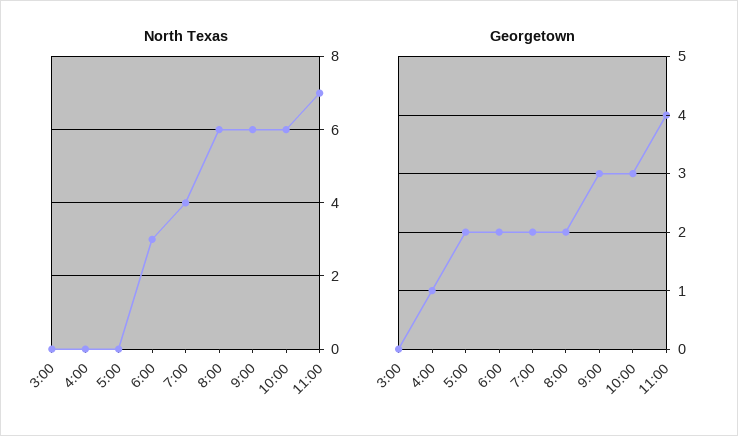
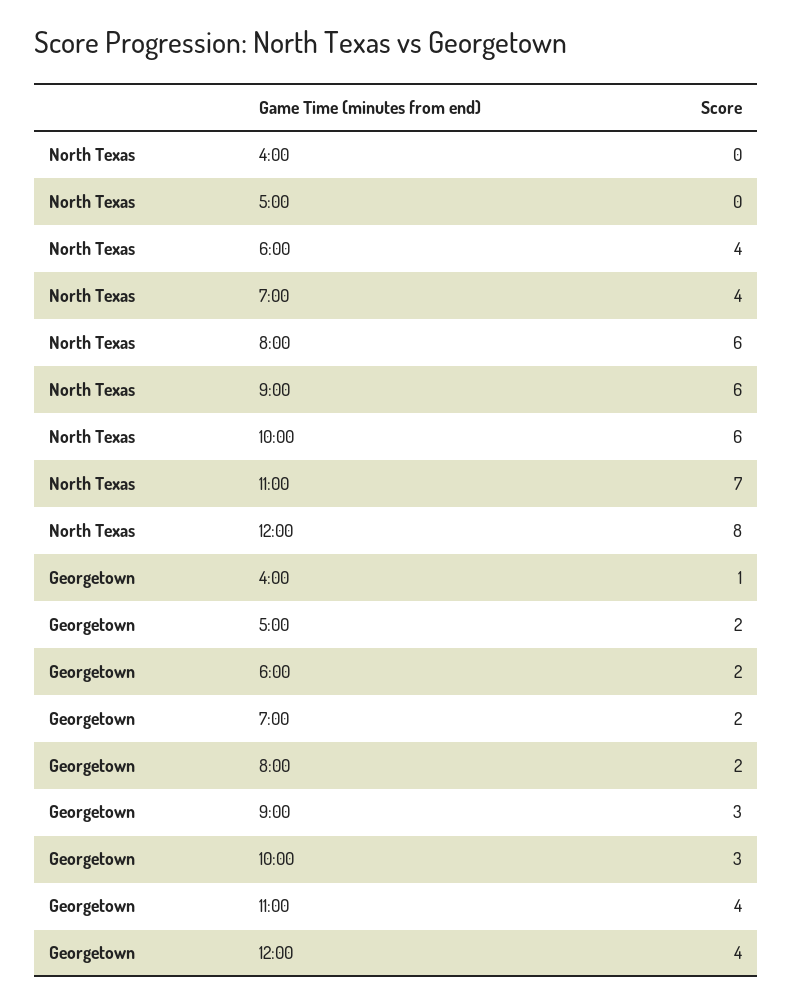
North Texas, 3:00: 0 -> none
North Texas, 6:00: 3 -> 4
Georgetown, 3:00: 0 -> none
North Texas, 12:00: none -> 8
Georgetown, 12:00: none -> 4

